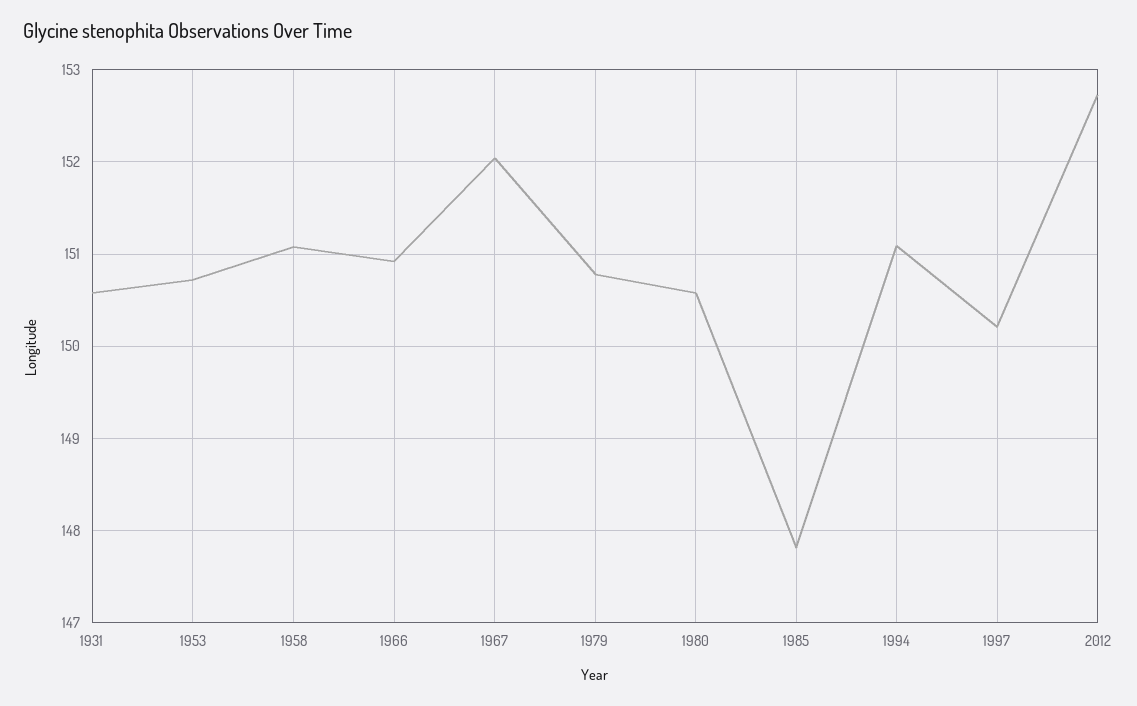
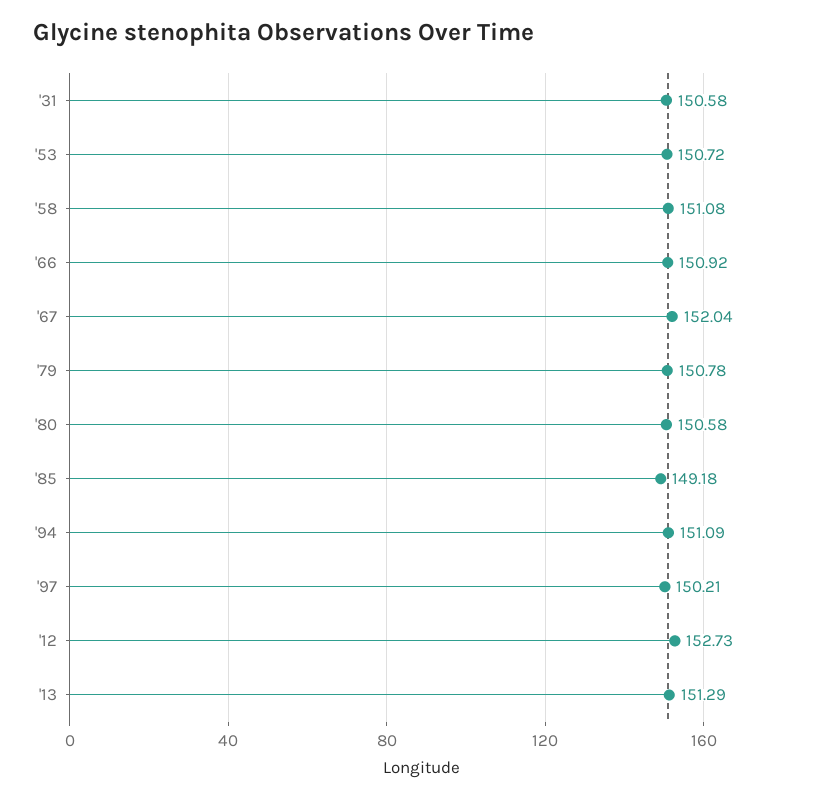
1985: 147.8 -> 149.18
'13: none -> 151.29

